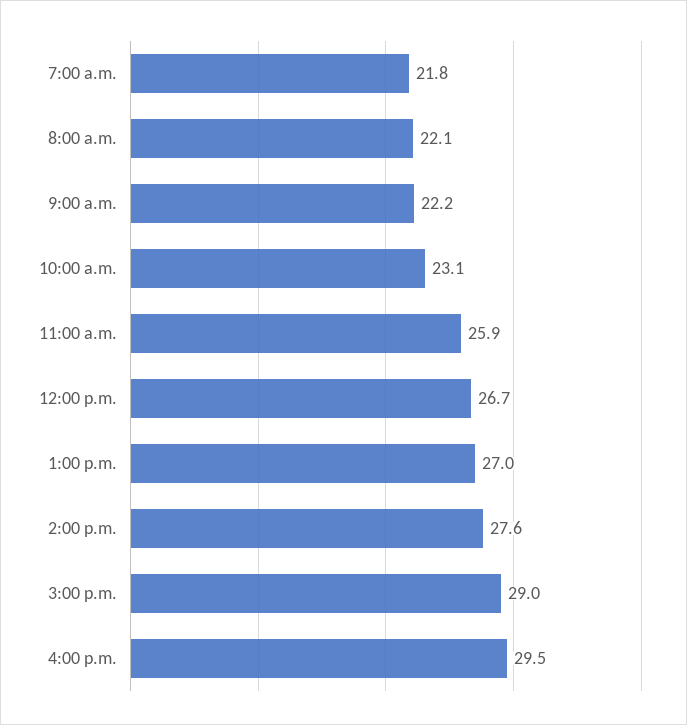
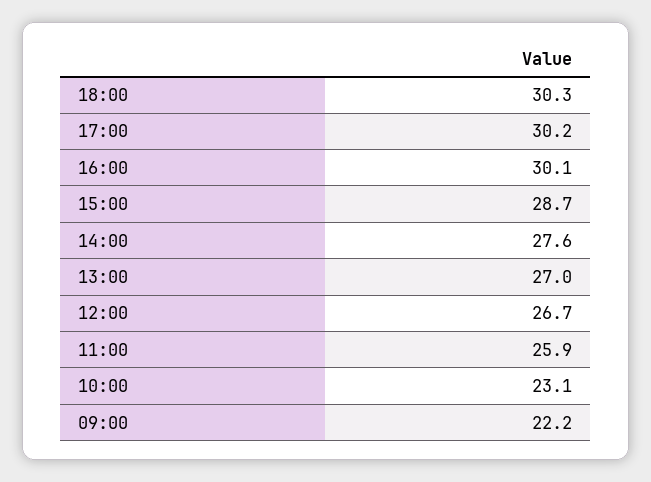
7:00 a.m.: 21.8 -> none
8:00 a.m.: 22.1 -> none
3:00 p.m.: 29 -> 28.7
4:00 p.m.: 29.5 -> 30.1
18:00: none -> 30.3
17:00: none -> 30.2

